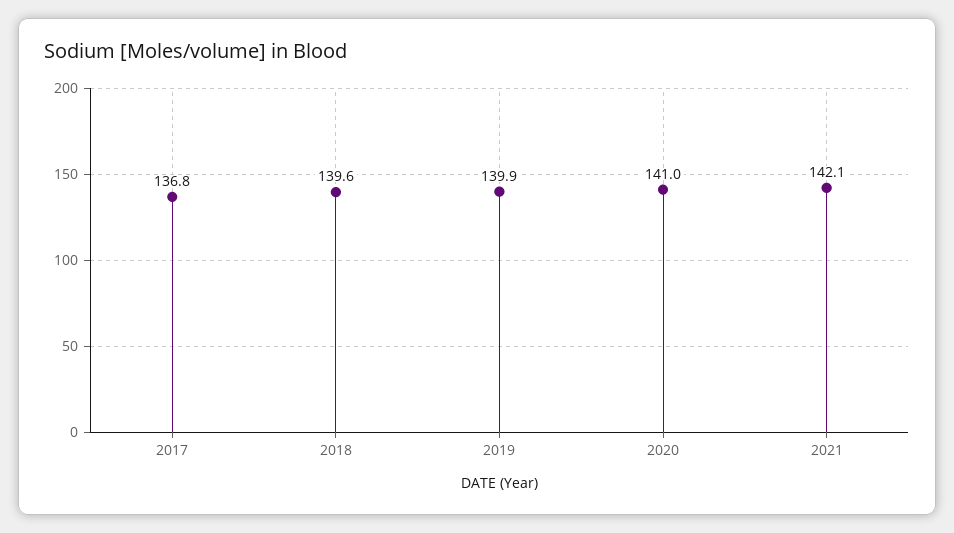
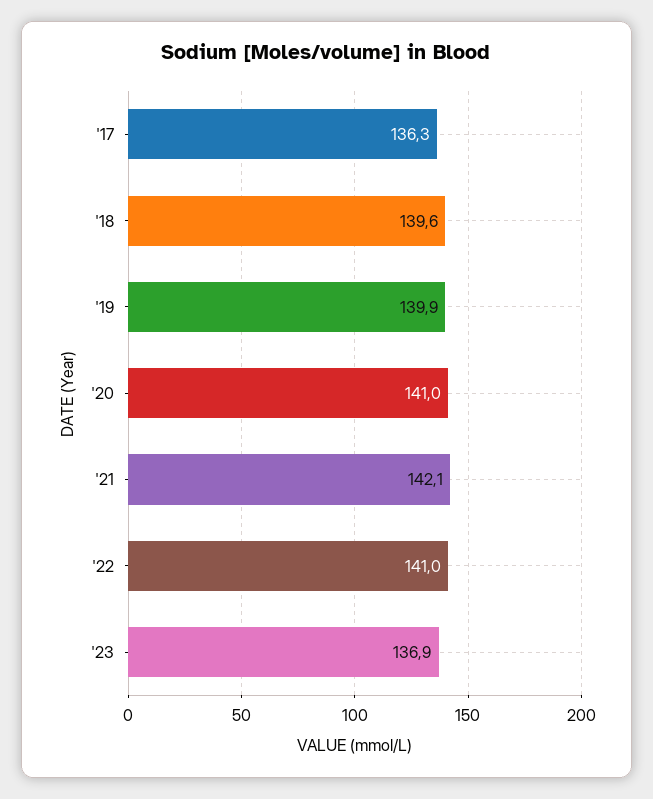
2017: 136.8 -> 136.3
'22: none -> 141
'23: none -> 136.9

